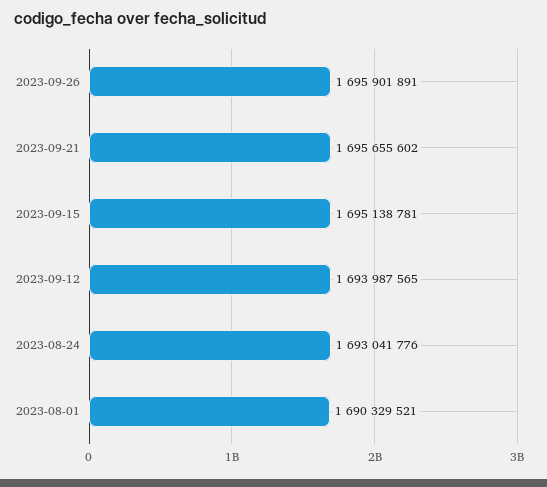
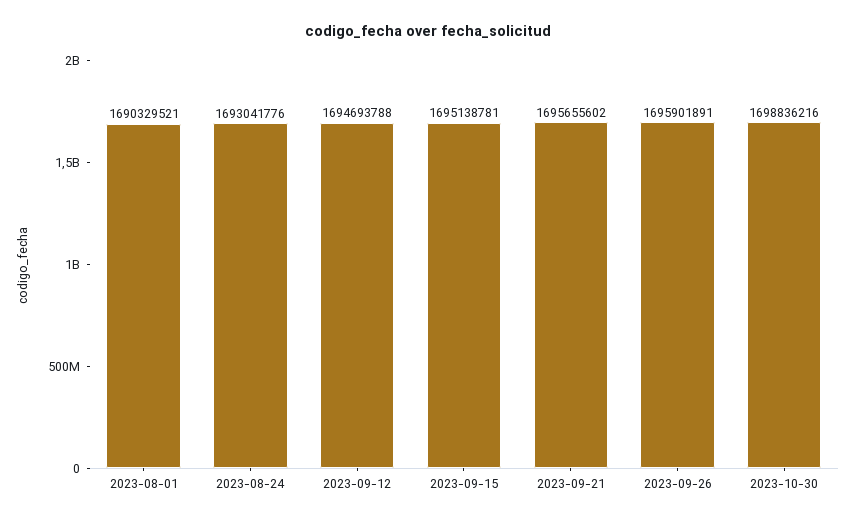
2023-09-12: 1693987565 -> 1694693788
2023-10-30: none -> 1698836216

